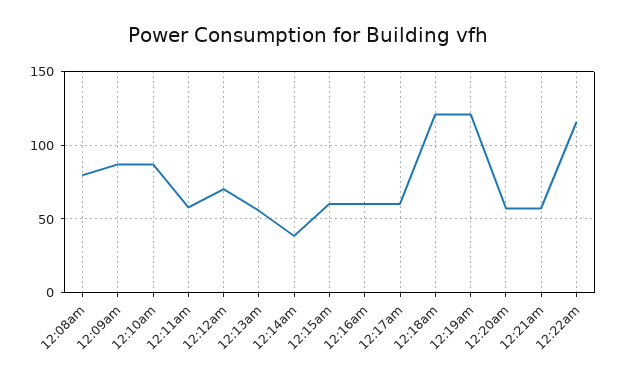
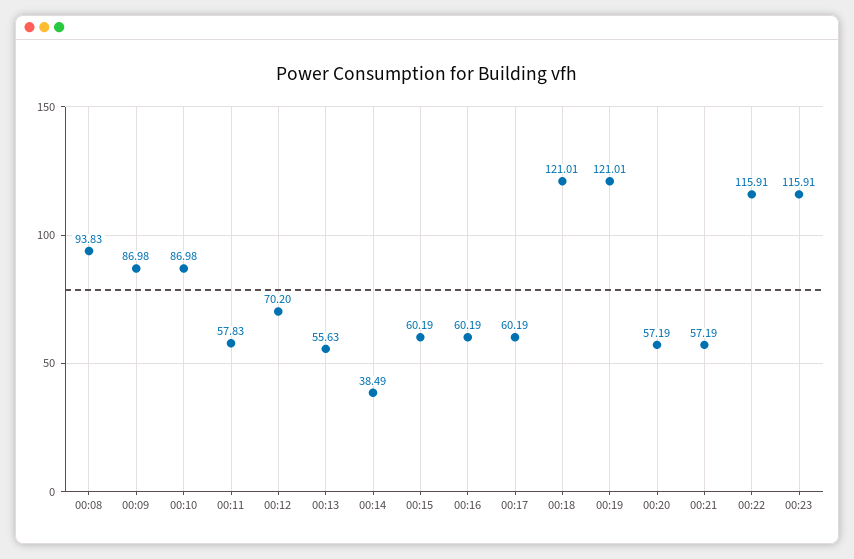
12:08am: 80 -> 93.83
00:23: none -> 115.91

